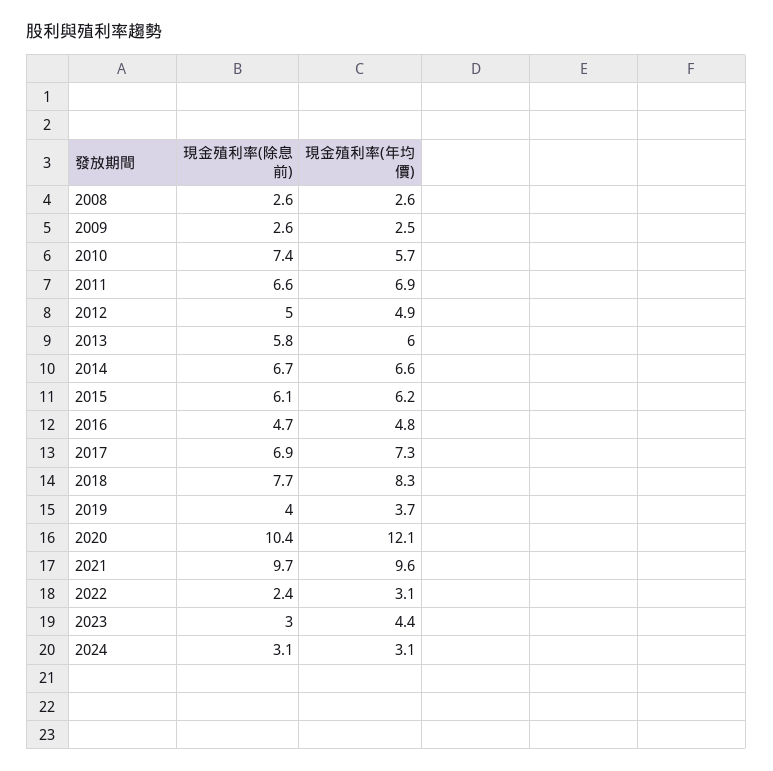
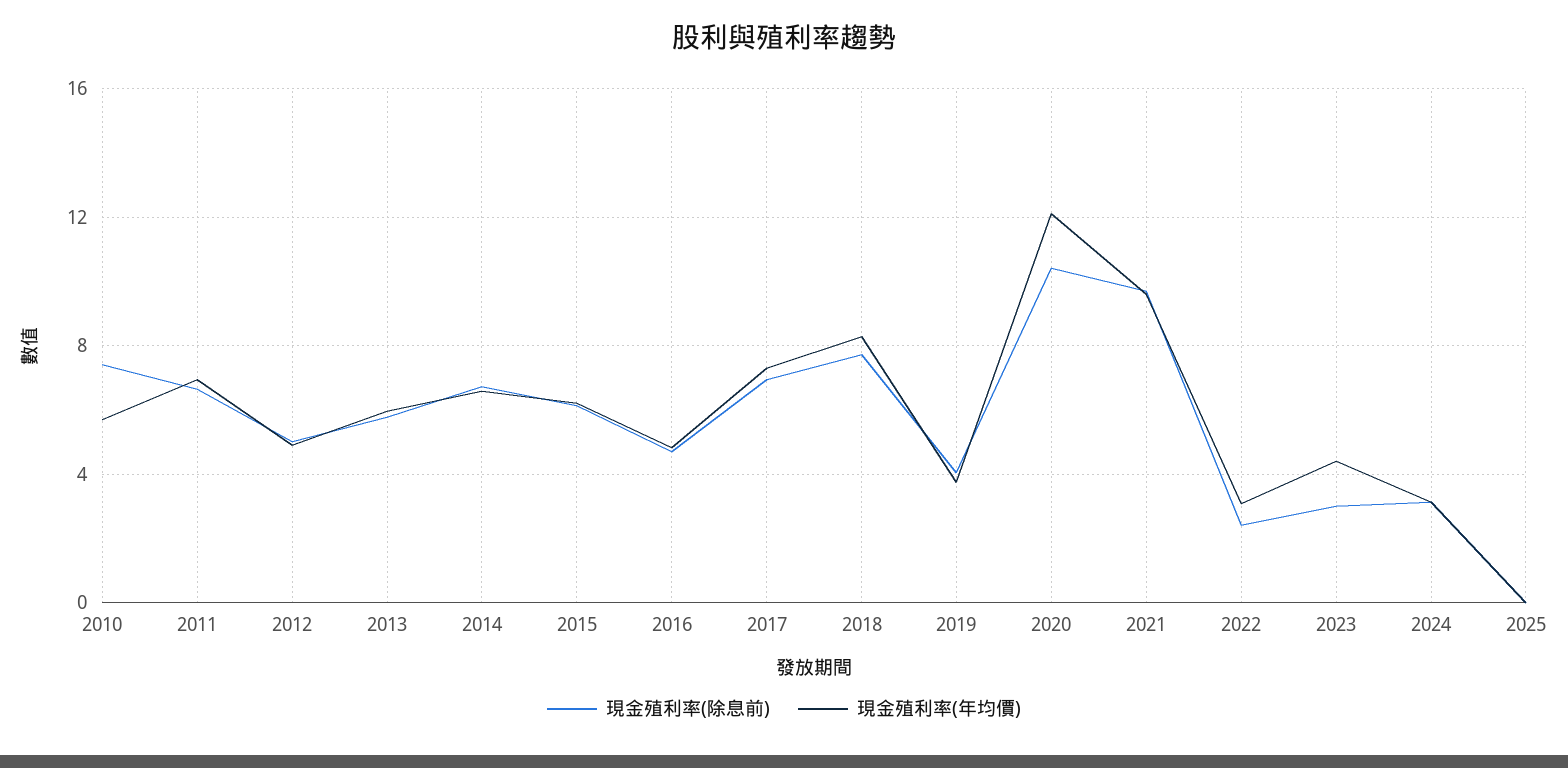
現金殖利率(除息前), 2008: 2.6 -> none
現金殖利率(年均價), 2008: 2.6 -> none
現金殖利率(除息前), 2009: 2.6 -> none
現金殖利率(年均價), 2009: 2.5 -> none
現金殖利率(除息前), 2025: none -> 0
現金殖利率(年均價), 2025: none -> 0

